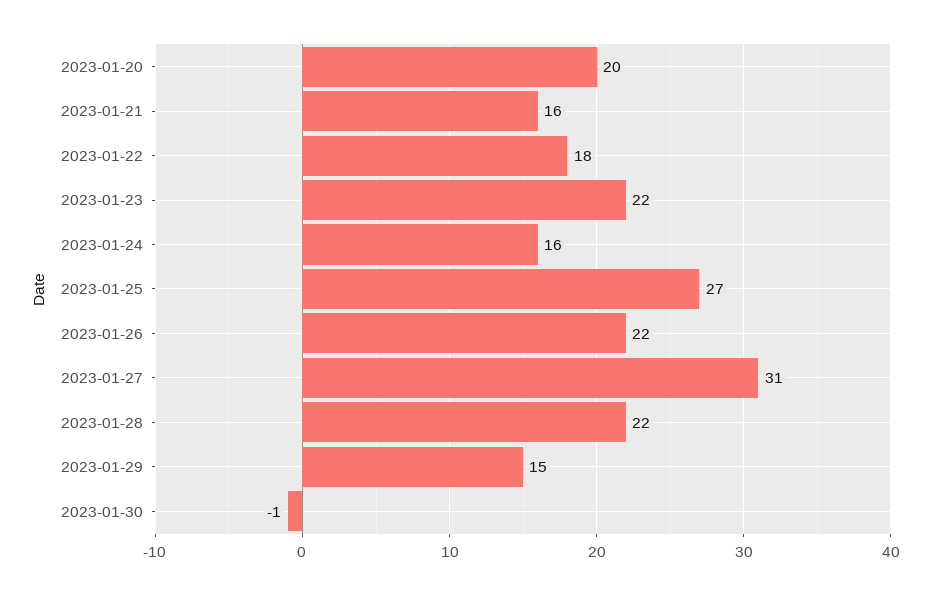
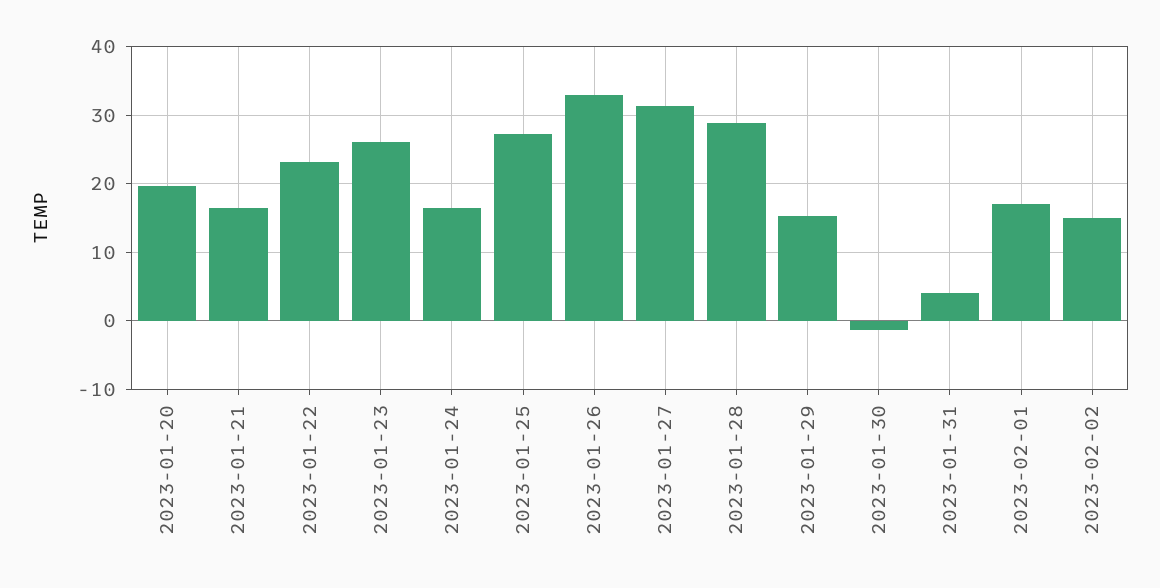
2023-01-22: 18 -> 23
2023-01-23: 22 -> 26
2023-01-26: 22 -> 33
2023-01-28: 22 -> 29
2023-01-31: none -> 4
2023-02-01: none -> 17
2023-02-02: none -> 15

